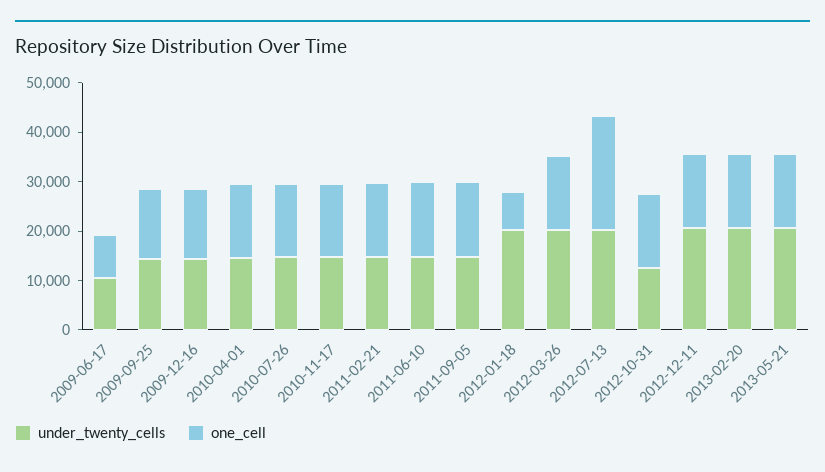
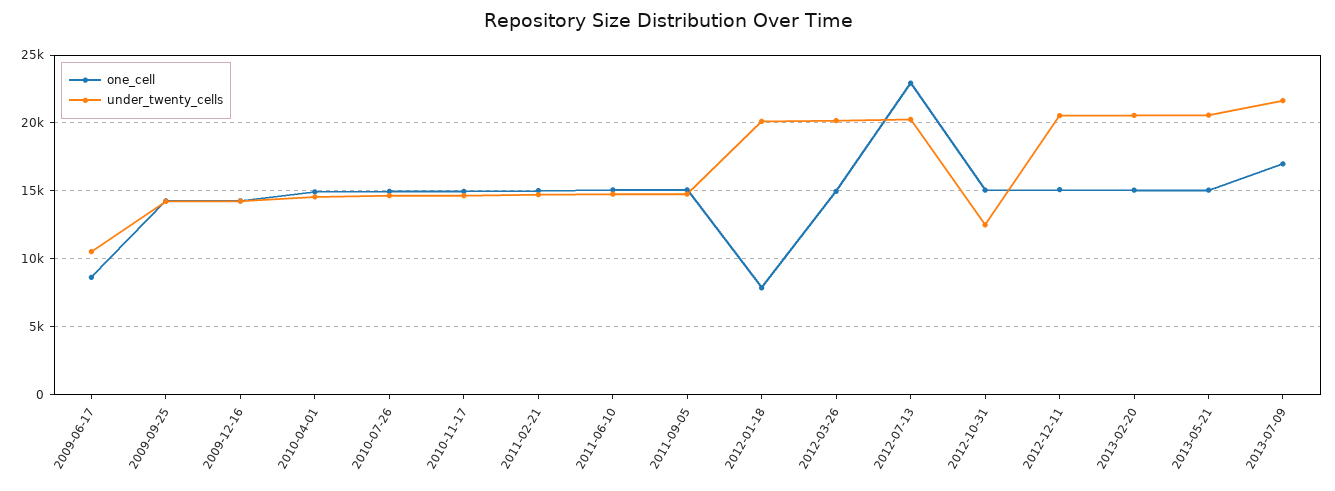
one_cell, 2013-07-09: none -> 17000
under_twenty_cells, 2013-07-09: none -> 21500

